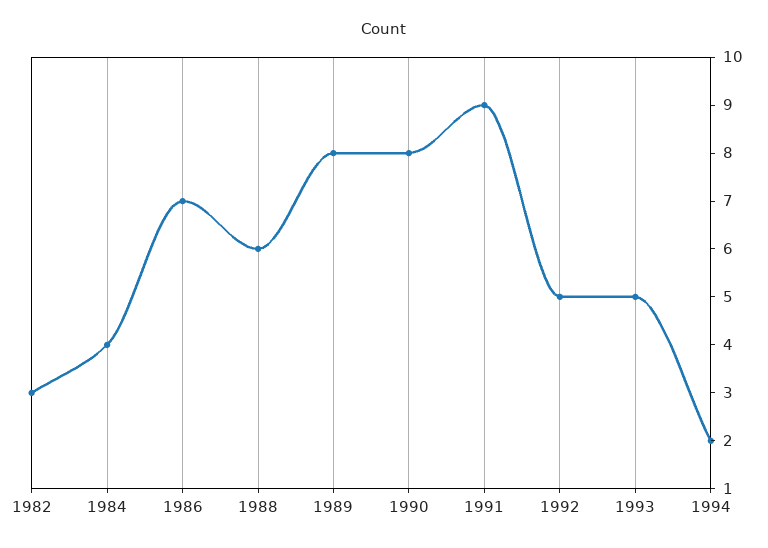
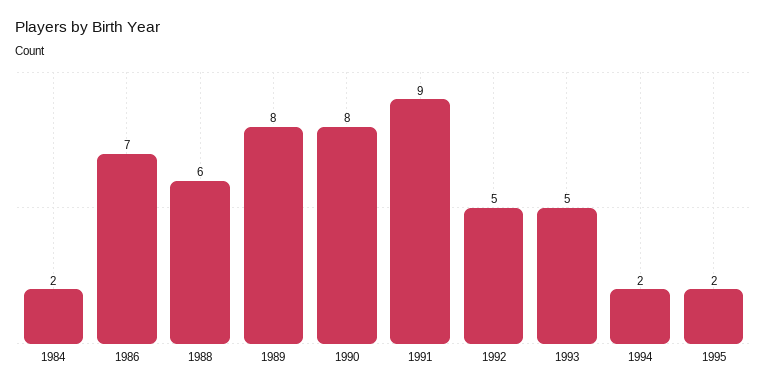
1982: 3 -> none
1984: 4 -> 2
1995: none -> 2

